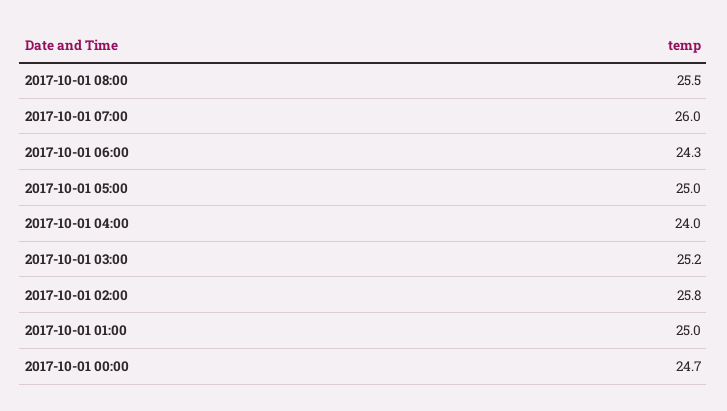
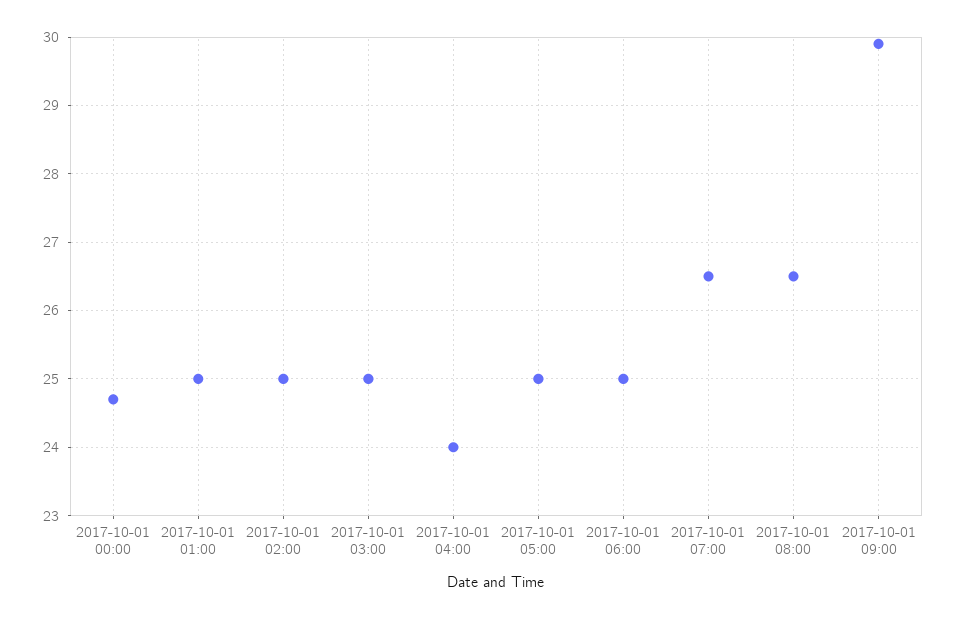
2017-10-01 08:00: 25.5 -> 26.5
2017-10-01 07:00: 26 -> 26.5
2017-10-01 06:00: 24.3 -> 25
2017-10-01 03:00: 25.2 -> 25
2017-10-01 02:00: 25.8 -> 25
2017-10-01 09:00: none -> 29.9

